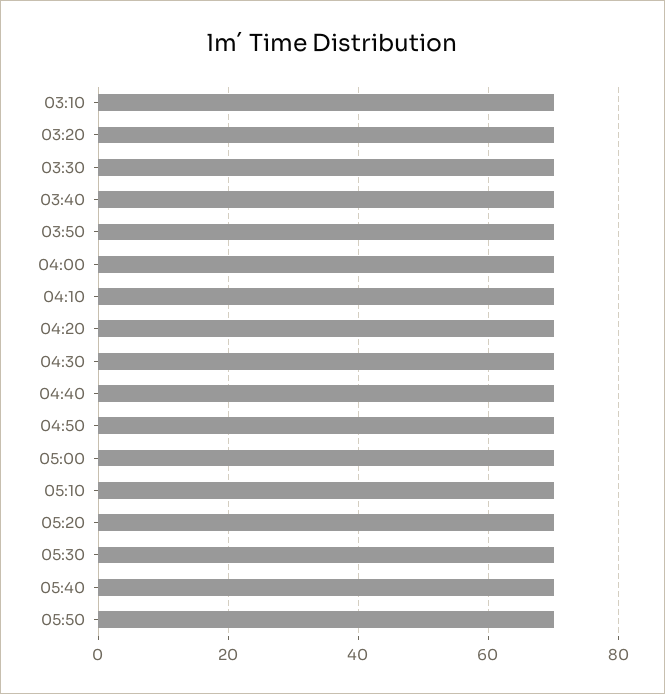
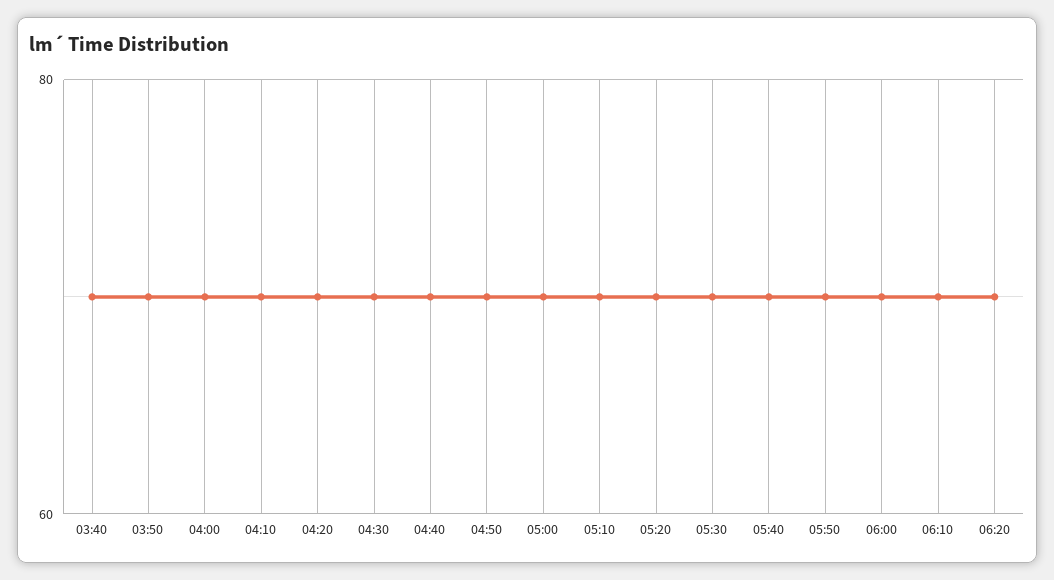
03:10: 70 -> none
03:20: 70 -> none
03:30: 70 -> none
06:00: none -> 70
06:10: none -> 70
06:20: none -> 70

